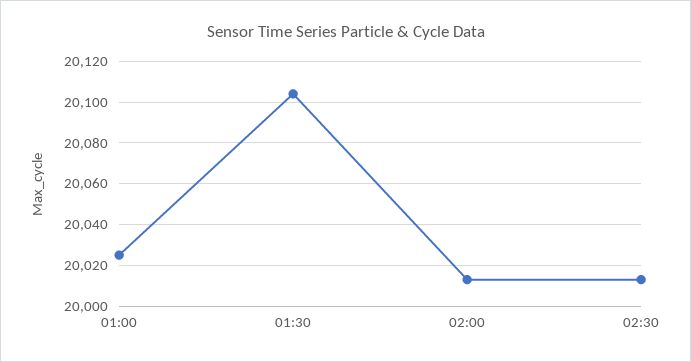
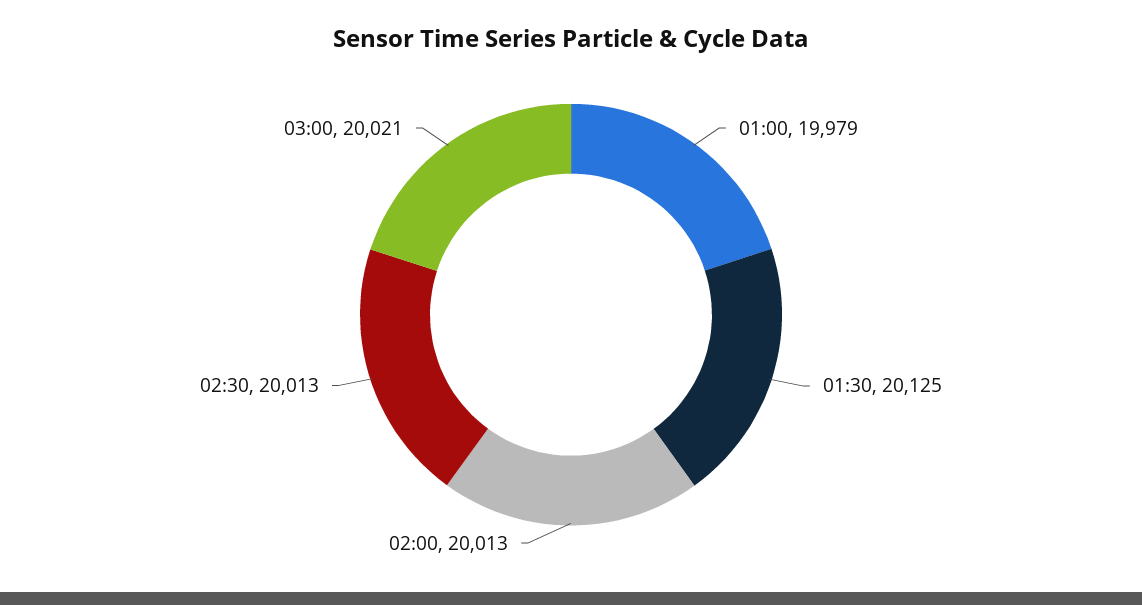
01:00: 20025 -> 19979
01:30: 20105 -> 20125
03:00: none -> 20021

